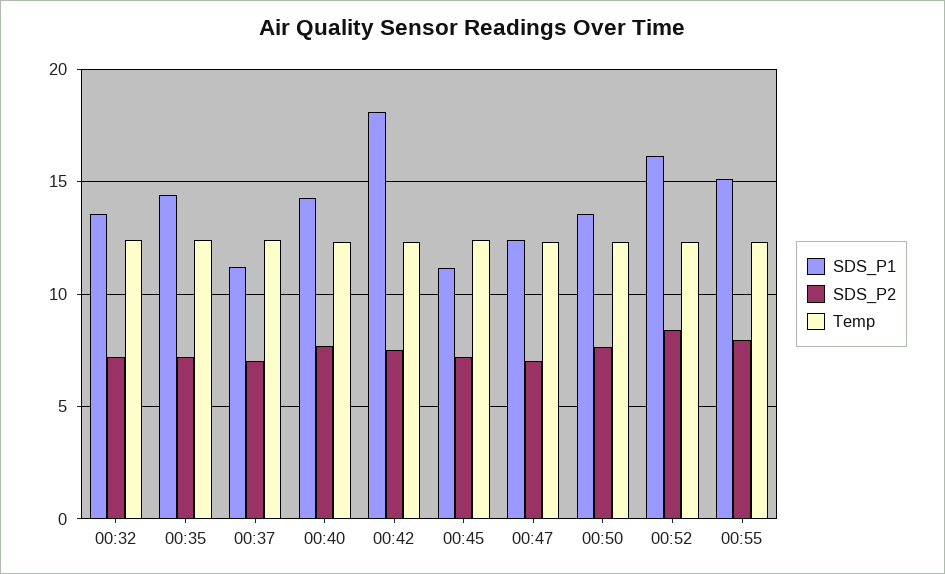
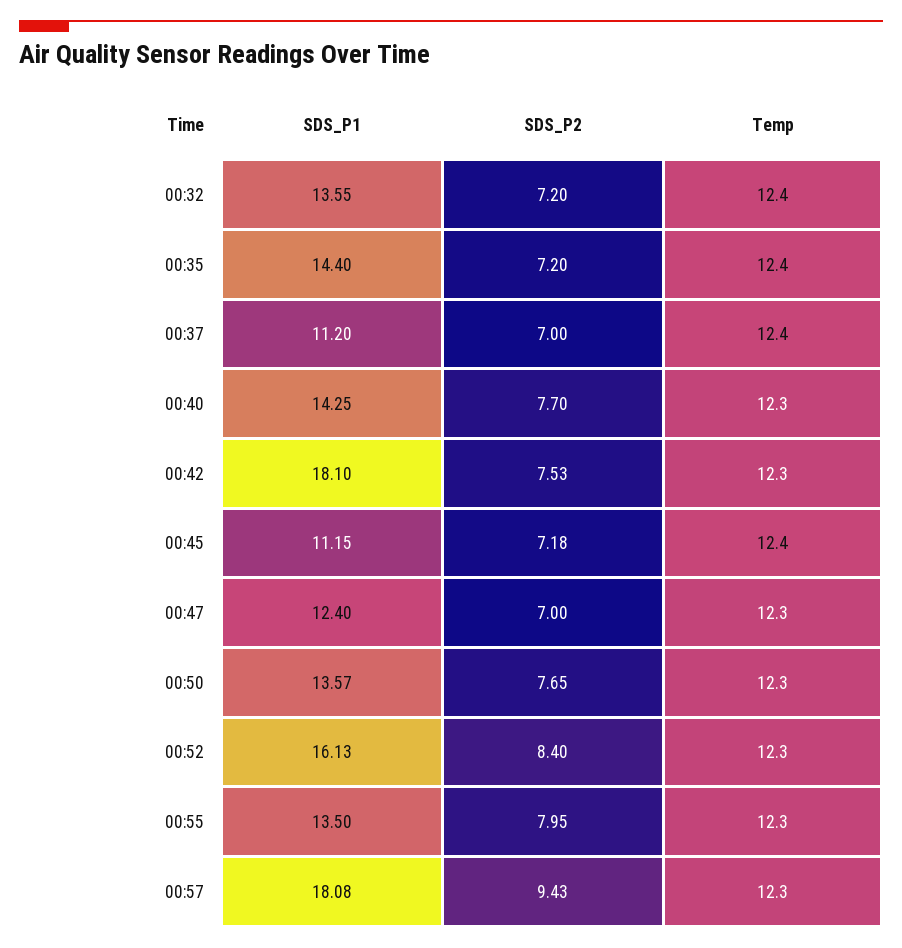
SDS_P1, 00:55: 15 -> 13.5
SDS_P1, 00:57: none -> 18.08
SDS_P2, 00:57: none -> 9.43
Temp, 00:57: none -> 12.3

